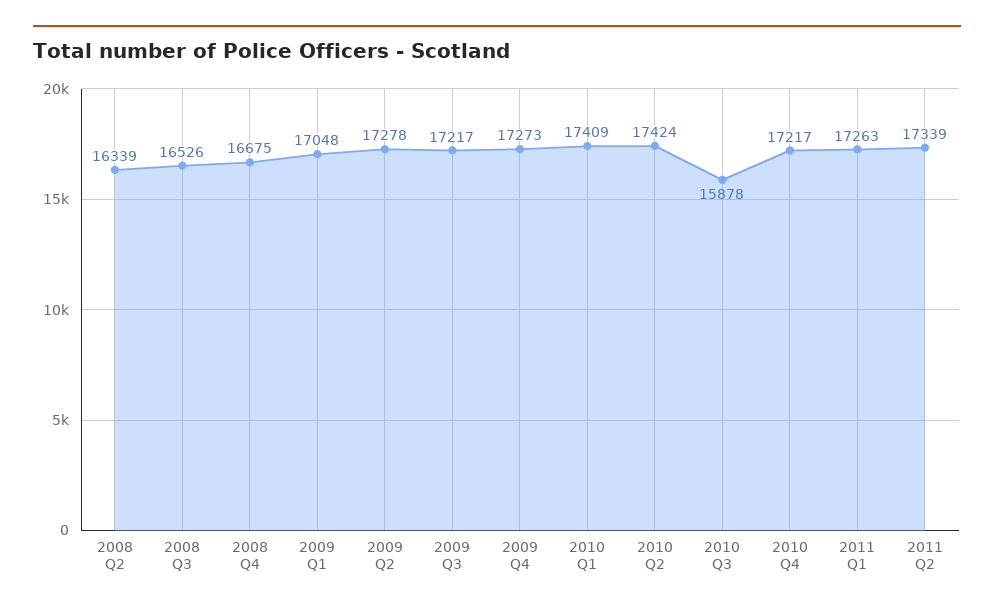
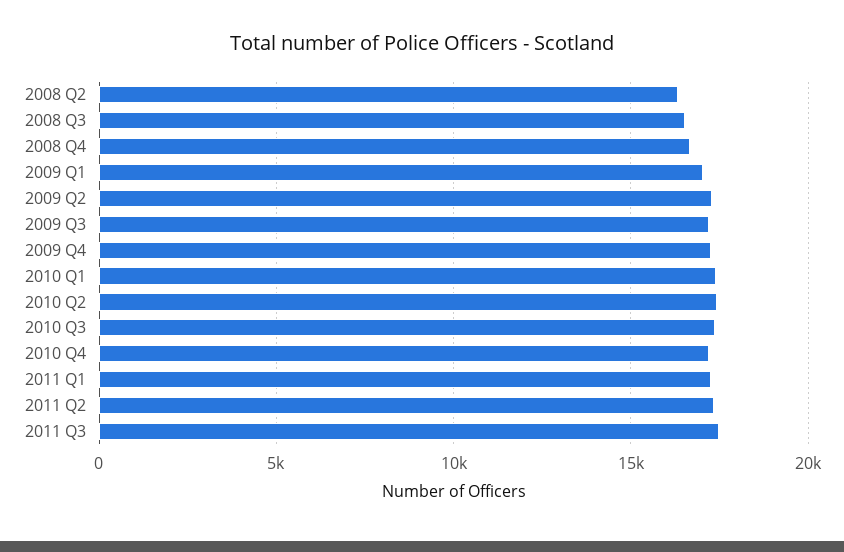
2010 Q3: 15878 -> 17500
2011 Q3: none -> 17500

